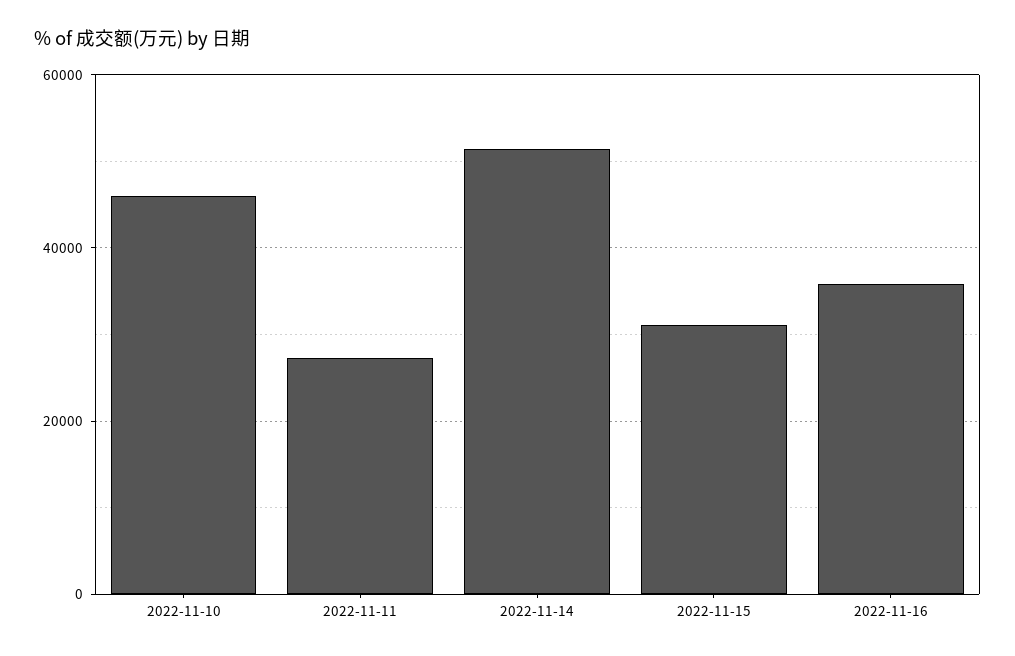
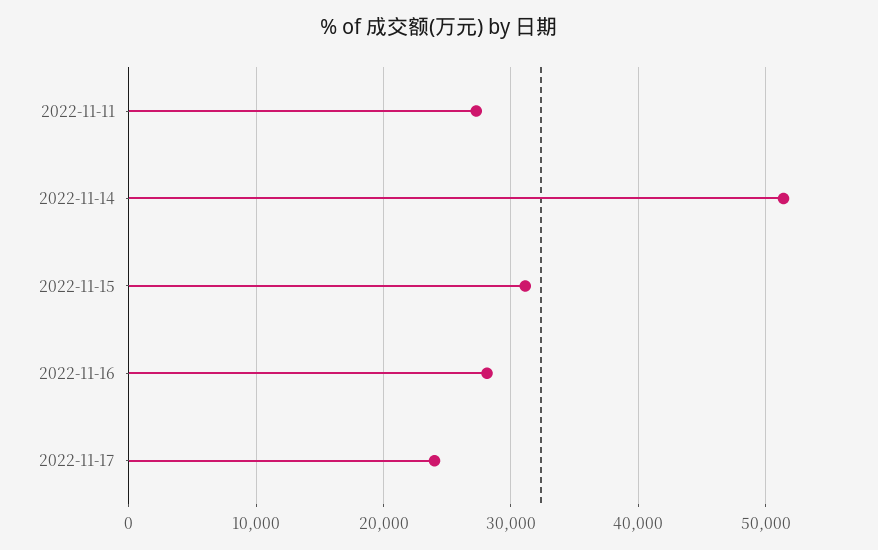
2022-11-10: 46000 -> none
2022-11-16: 36000 -> 28000
2022-11-17: none -> 24000

